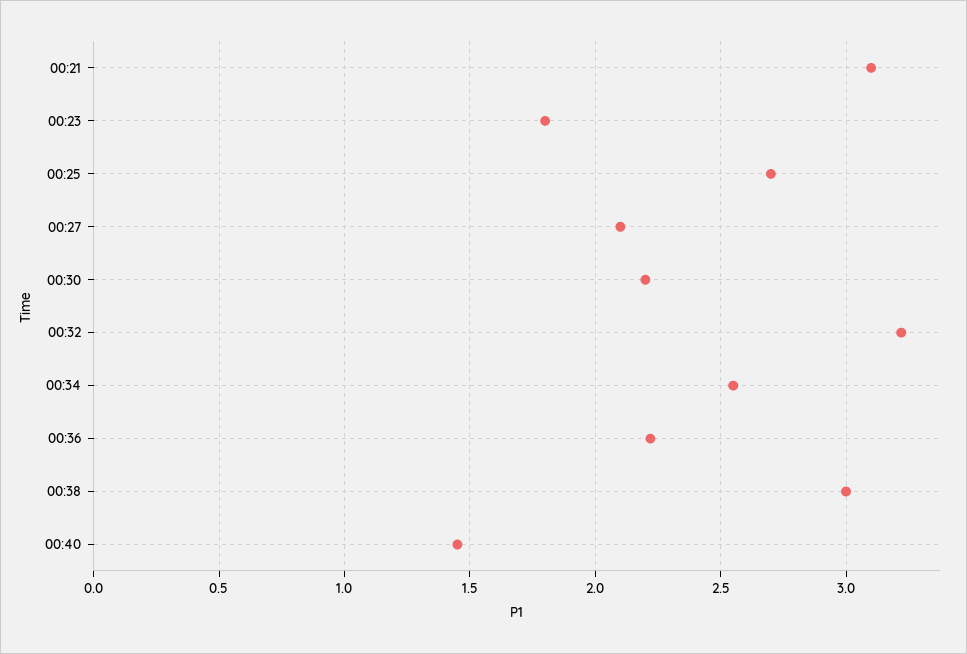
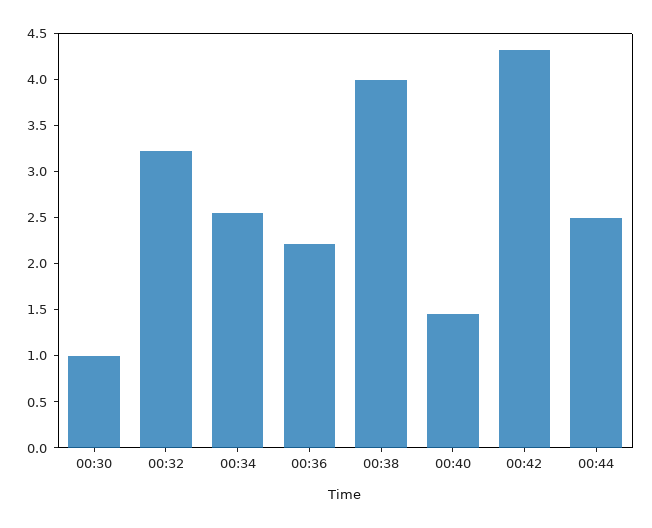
00:21: 3.1 -> none
00:23: 1.8 -> none
00:25: 2.7 -> none
00:27: 2.1 -> none
00:30: 2.2 -> 1
00:38: 3 -> 4
00:42: none -> 4.3
00:44: none -> 2.5

